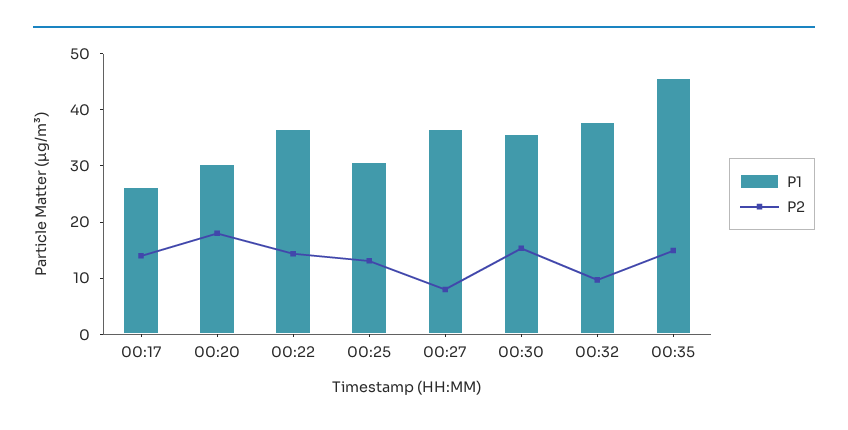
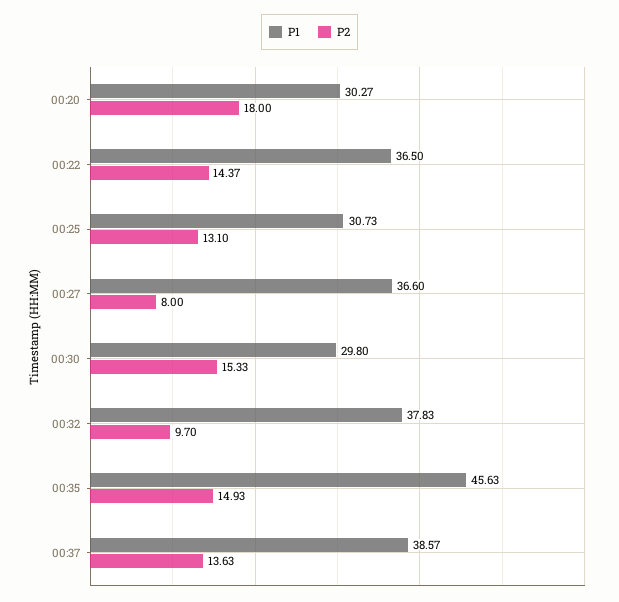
P1, 00:17: 26 -> none
P2, 00:17: 14 -> none
P1, 00:30: 36 -> 29.8
P1, 00:37: none -> 38.57
P2, 00:37: none -> 13.63

